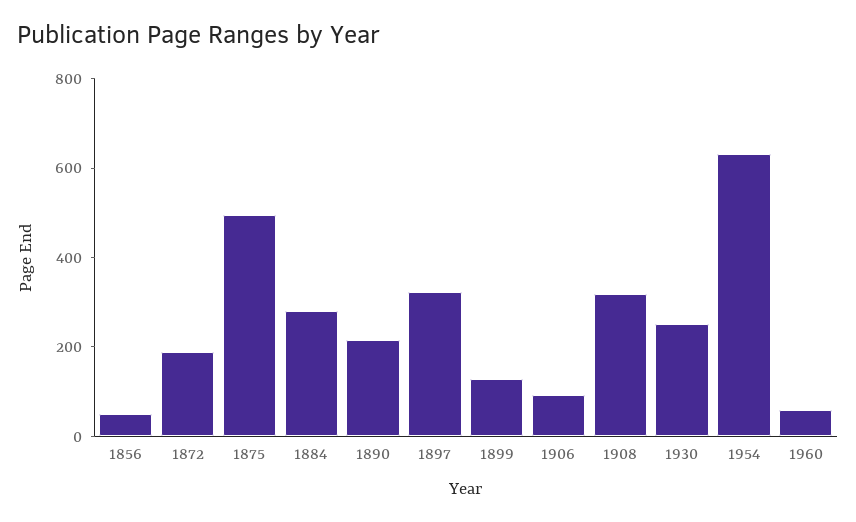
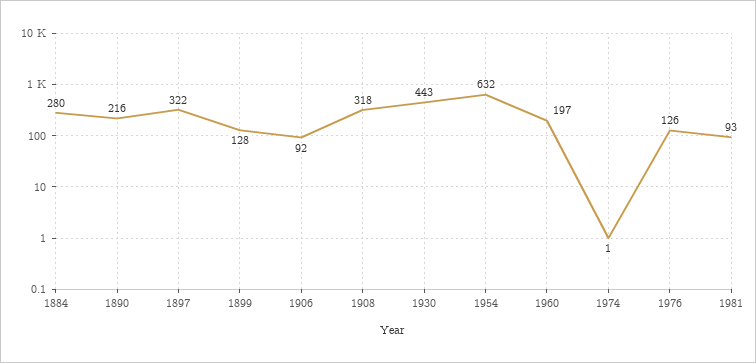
1856: 50 -> none
1872: 200 -> none
1875: 500 -> none
1930: 250 -> 443
1960: 50 -> 197
1974: none -> 1
1976: none -> 126
1981: none -> 93

